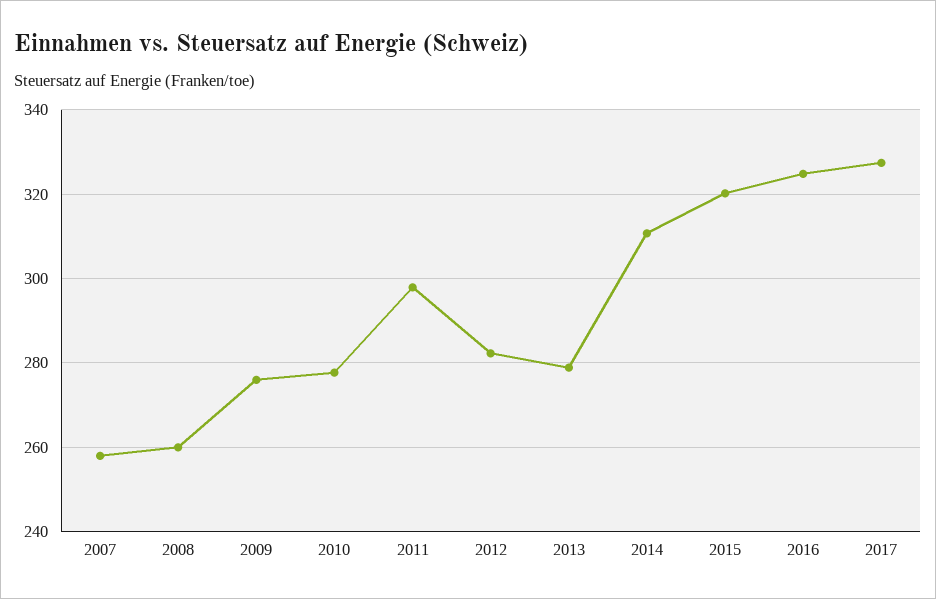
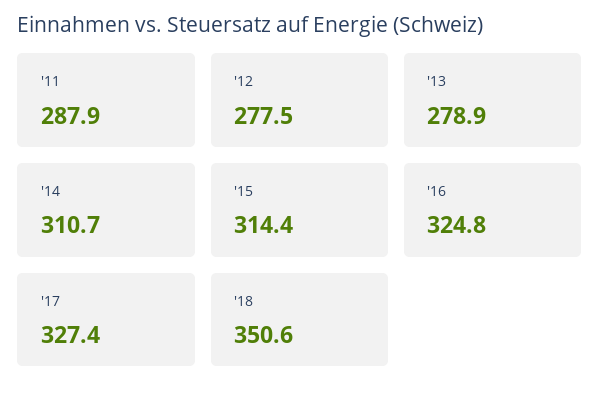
2007: 258 -> none
2008: 260 -> none
2009: 276 -> none
2010: 278 -> none
2011: 298 -> 287.9
2012: 282 -> 277.5
2015: 320 -> 314.4
'18: none -> 350.6

